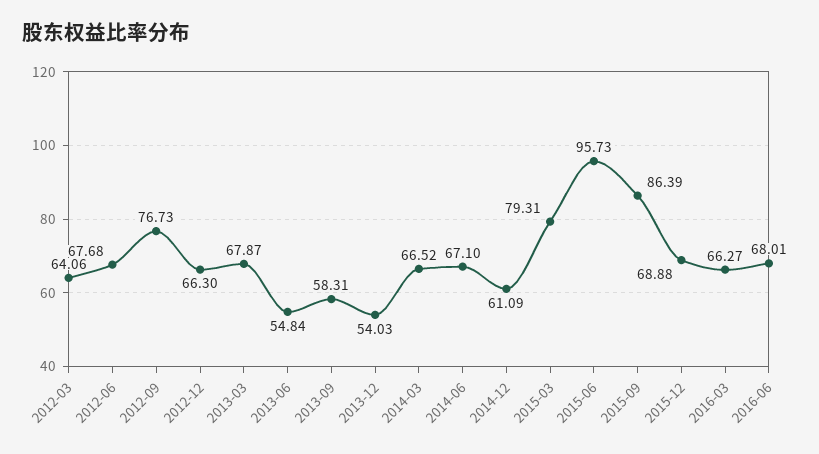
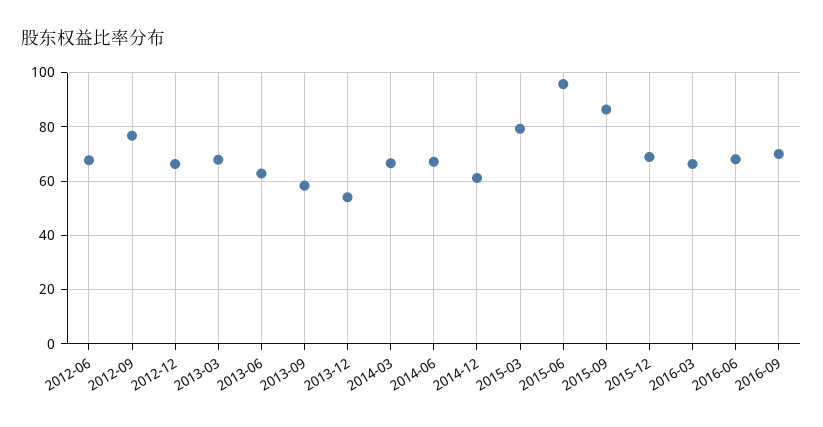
2012-03: 64.06 -> none
2013-06: 54.84 -> 62.5
2016-09: none -> 70

